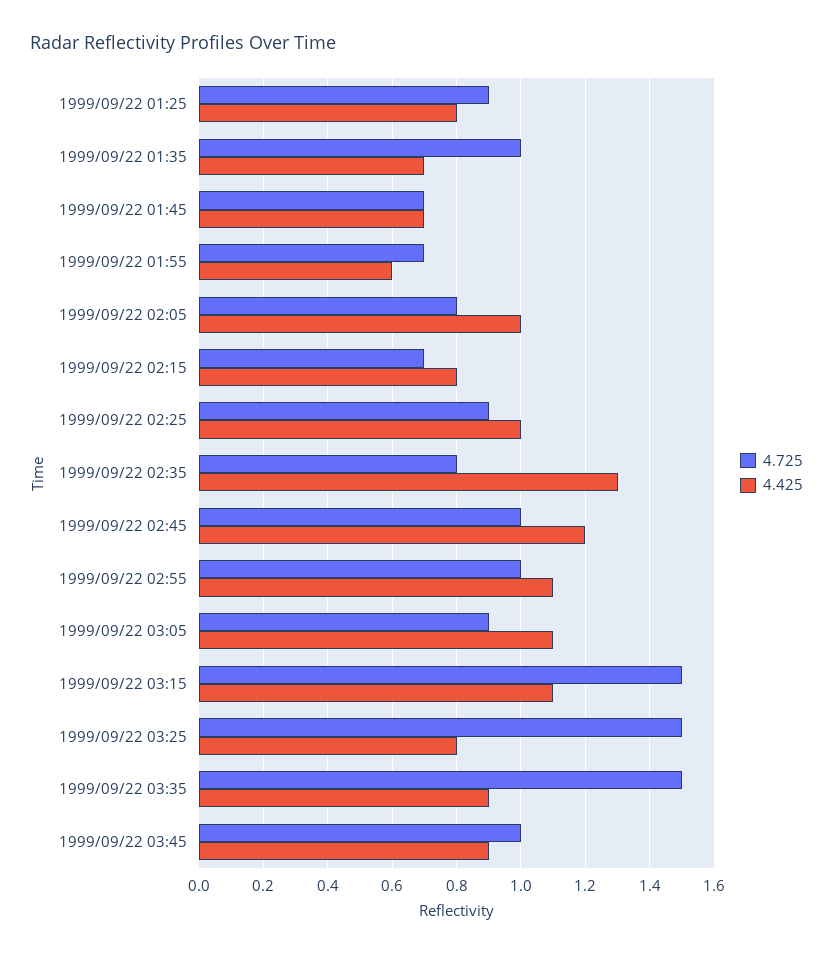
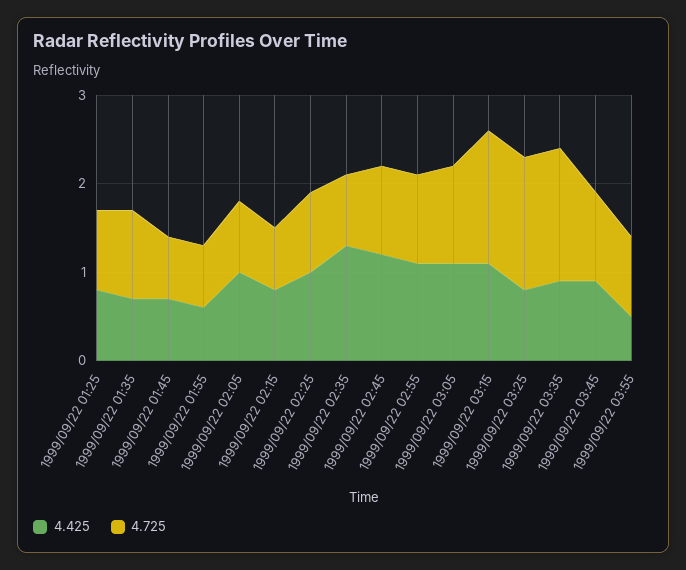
4.725, 1999/09/22 03:05: 0.9 -> 1.1
4.425, 1999/09/22 03:55: none -> 0.5
4.725, 1999/09/22 03:55: none -> 0.9

